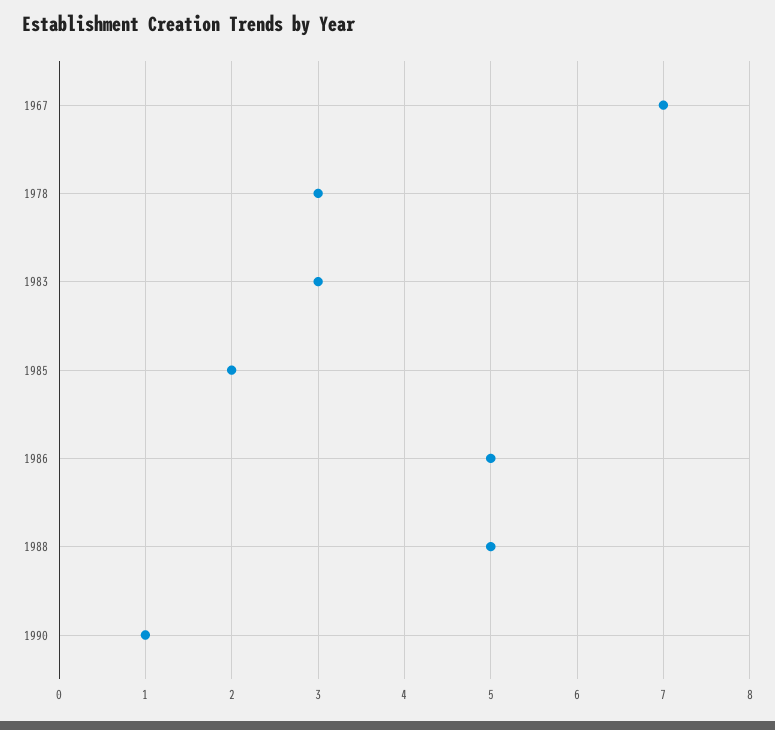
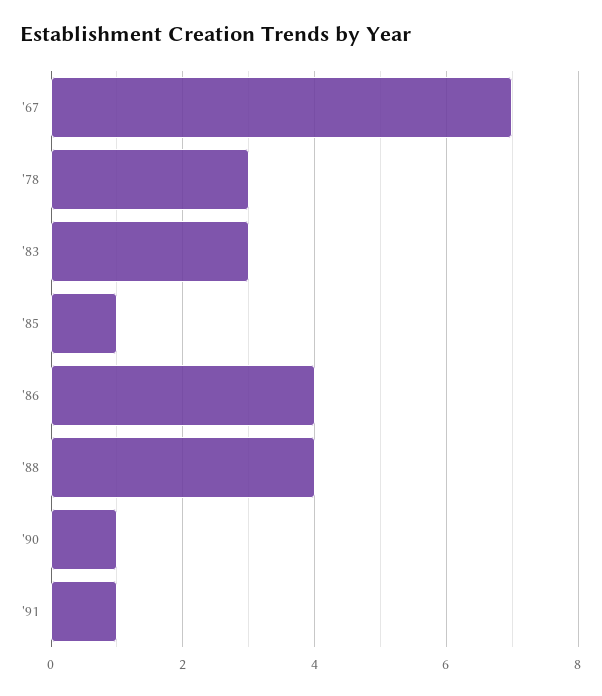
1985: 2 -> 1
1986: 5 -> 4
1988: 5 -> 4
'91: none -> 1

